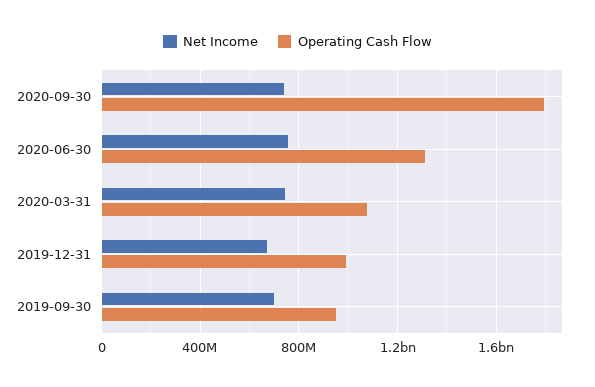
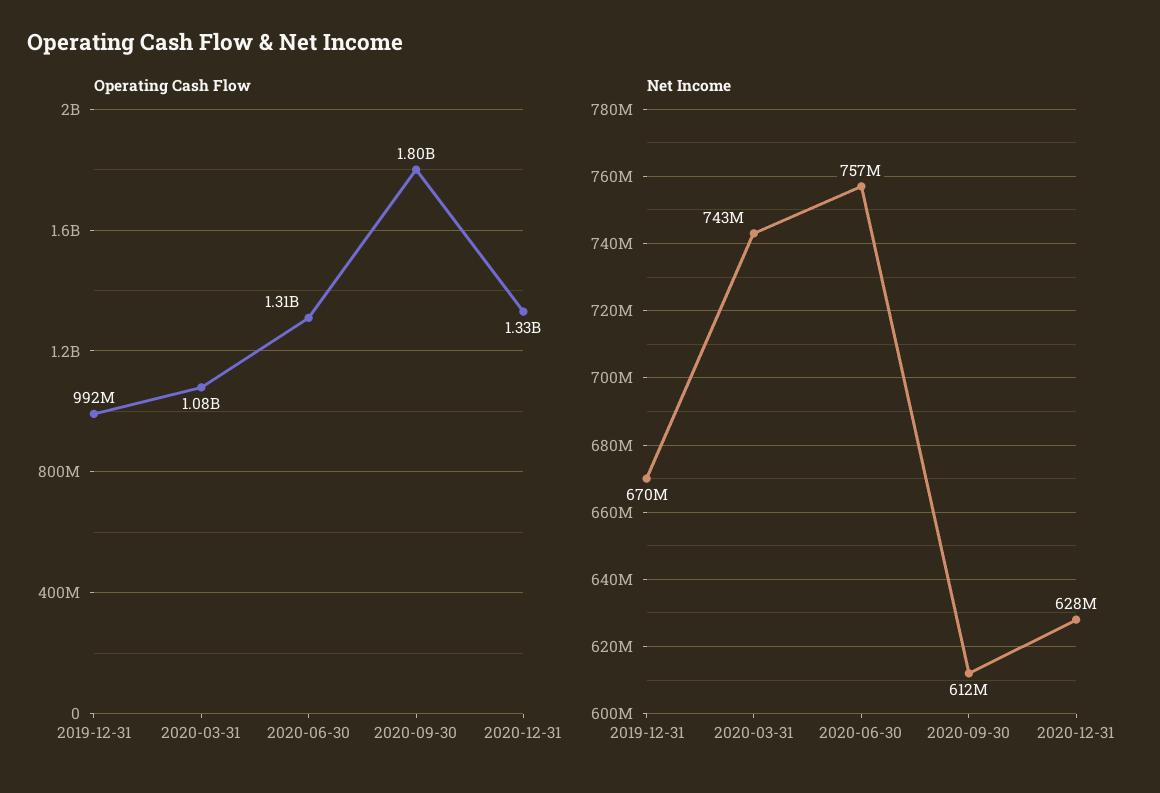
Net Income, 2020-09-30: 750000000 -> 612000000
Net Income, 2019-09-30: 700000000 -> none
Operating Cash Flow, 2019-09-30: 950000000 -> none
Operating Cash Flow, 2020-12-31: none -> 1330000000
Net Income, 2020-12-31: none -> 628000000

